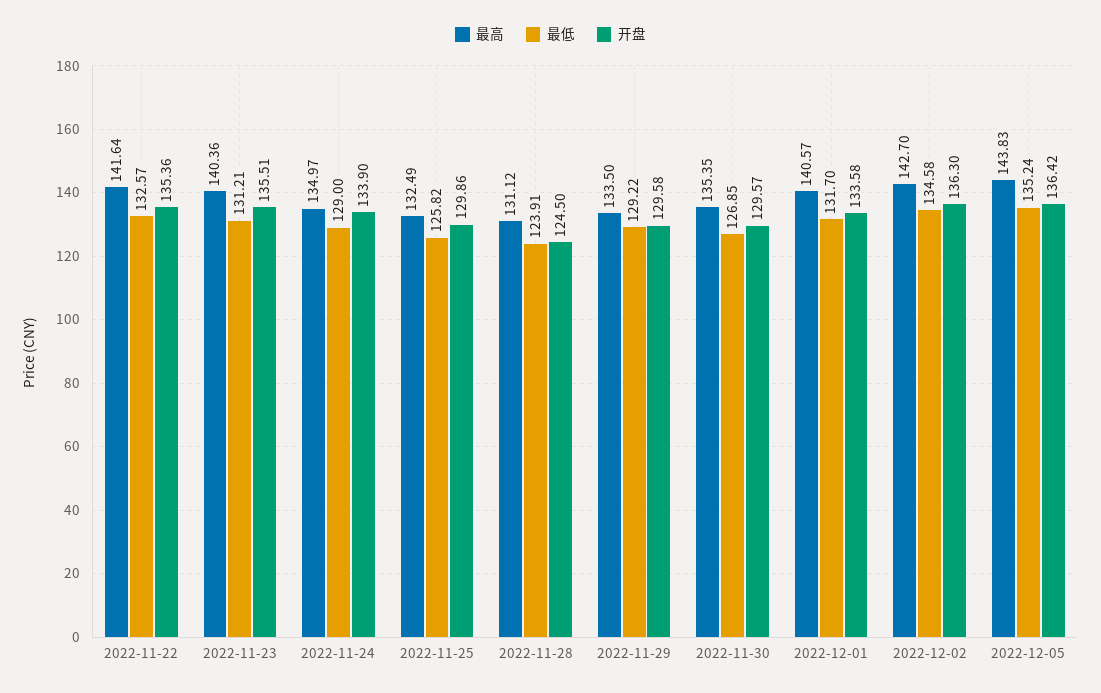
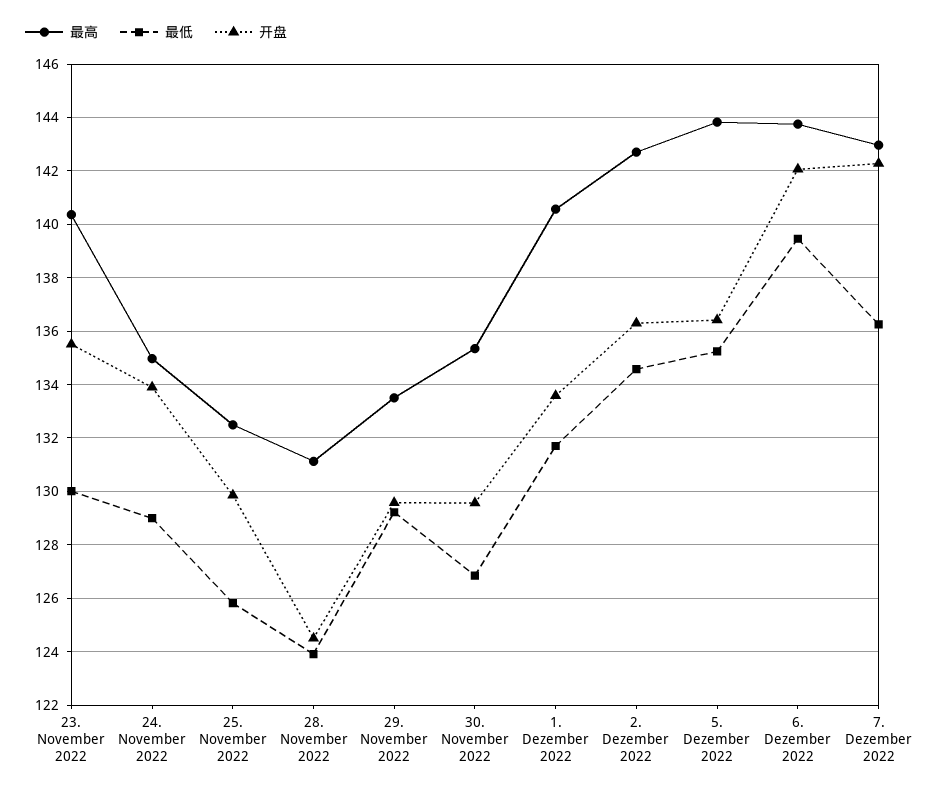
最高, 2022-11-22: 141.64 -> none
最低, 2022-11-22: 132.57 -> none
开盘, 2022-11-22: 135.36 -> none
最低, 2022-11-23: 131.21 -> 130
最高, 6. Dezember 2022: none -> 143.75
最低, 6. Dezember 2022: none -> 139.5
开盘, 6. Dezember 2022: none -> 142
最高, 7. Dezember 2022: none -> 143
最低, 7. Dezember 2022: none -> 136.25
开盘, 7. Dezember 2022: none -> 142.25

